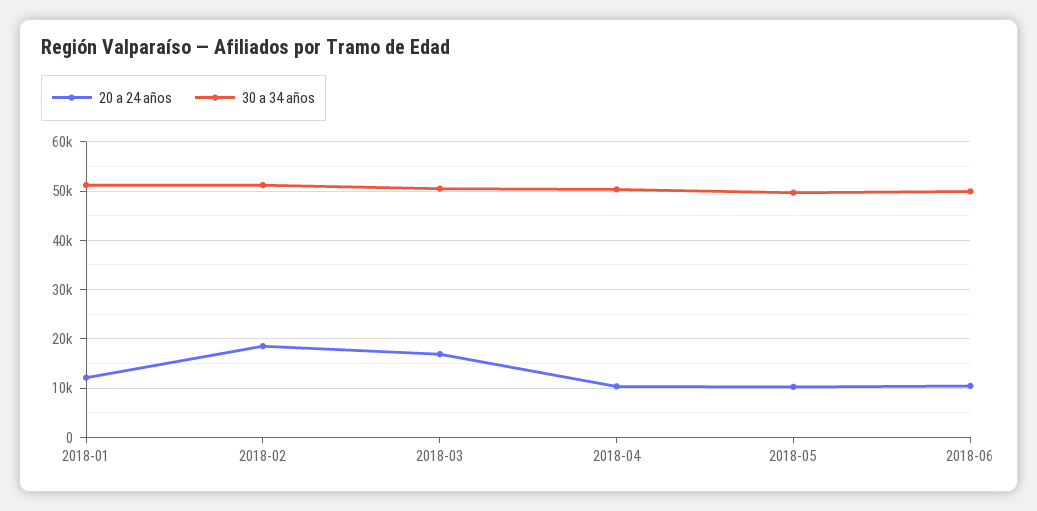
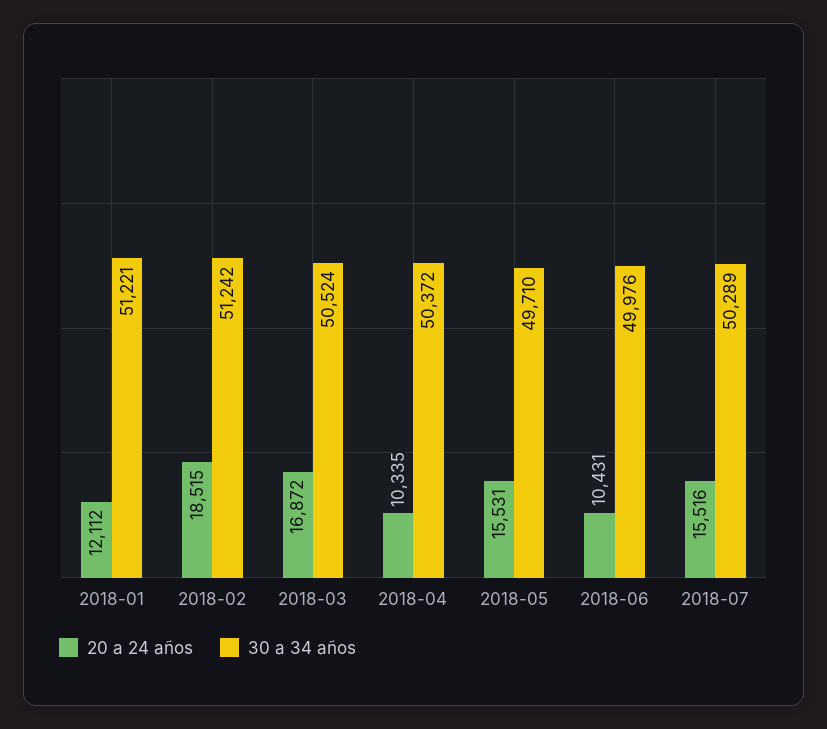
20 a 24 años, 2018-05: 10000 -> 15531
20 a 24 años, 2018-07: none -> 15516
30 a 34 años, 2018-07: none -> 50289

